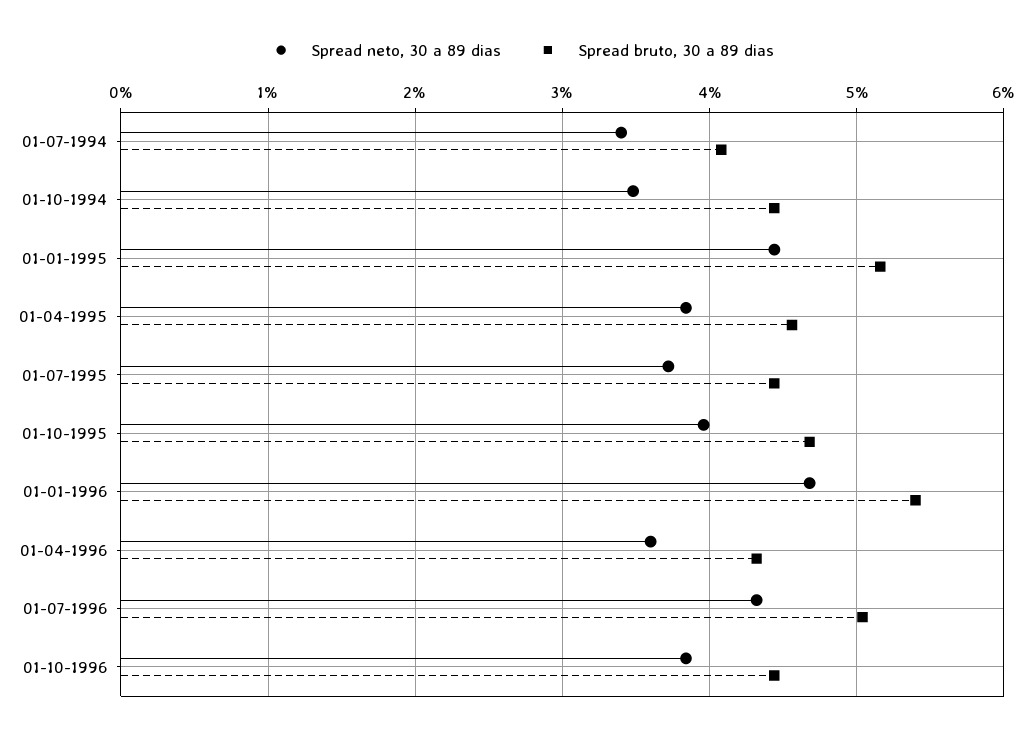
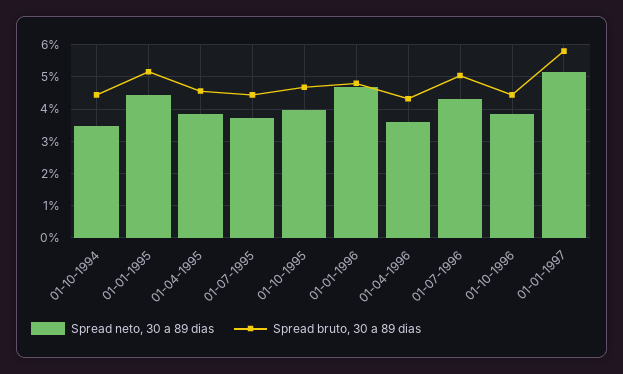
Spread neto, 30 a 89 dias, 01-07-1994: 3.4 -> none
Spread bruto, 30 a 89 dias, 01-07-1994: 4.1 -> none
Spread bruto, 30 a 89 dias, 01-01-1996: 5.4 -> 4.8
Spread neto, 30 a 89 dias, 01-01-1997: none -> 5.2
Spread bruto, 30 a 89 dias, 01-01-1997: none -> 5.8

